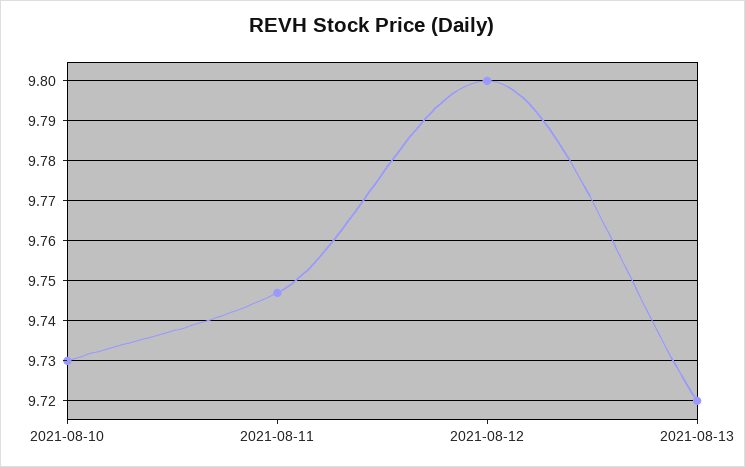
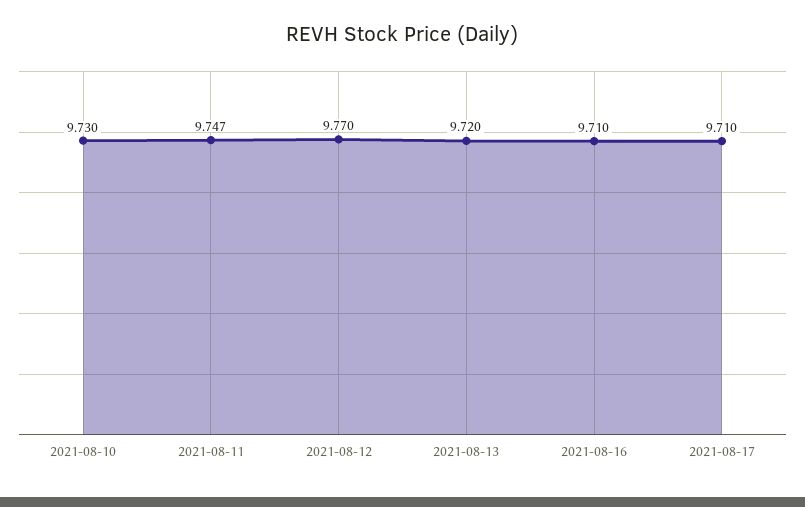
2021-08-12: 9.8 -> 9.77
2021-08-16: none -> 9.71
2021-08-17: none -> 9.71

